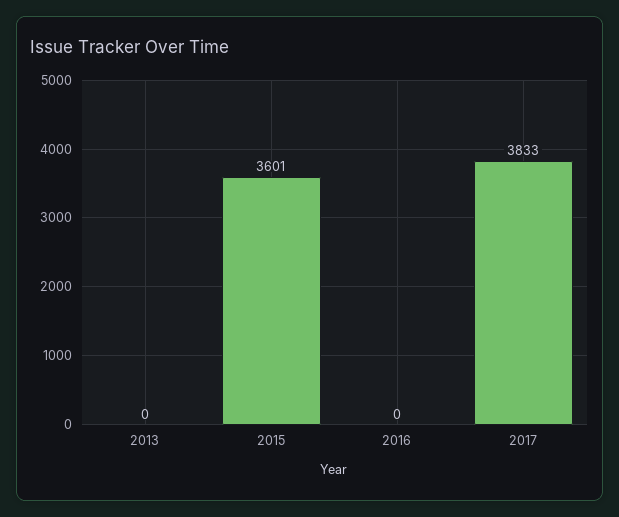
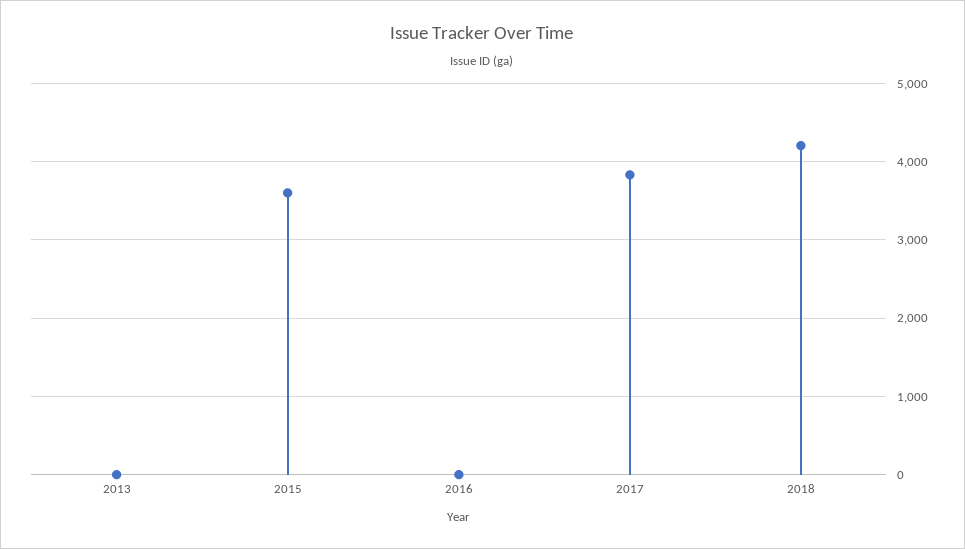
2018: none -> 4200

